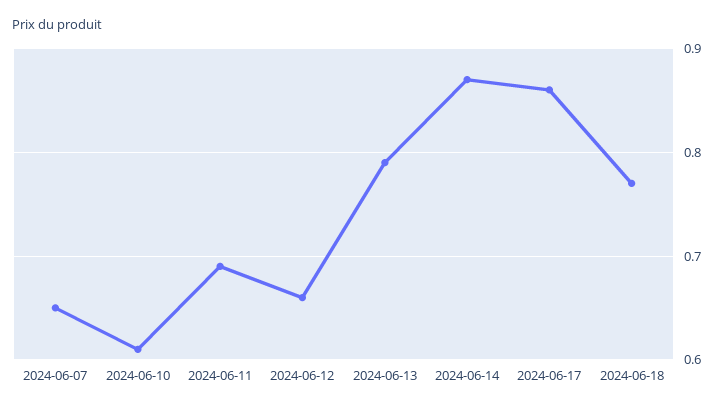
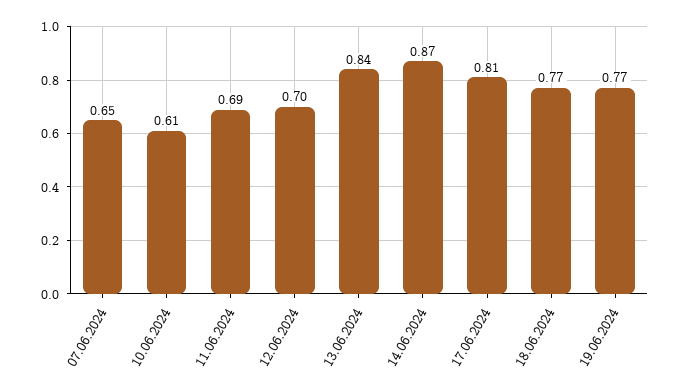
2024-06-12: 0.66 -> 0.7
2024-06-13: 0.79 -> 0.84
2024-06-17: 0.86 -> 0.81
19.06.2024: none -> 0.77

